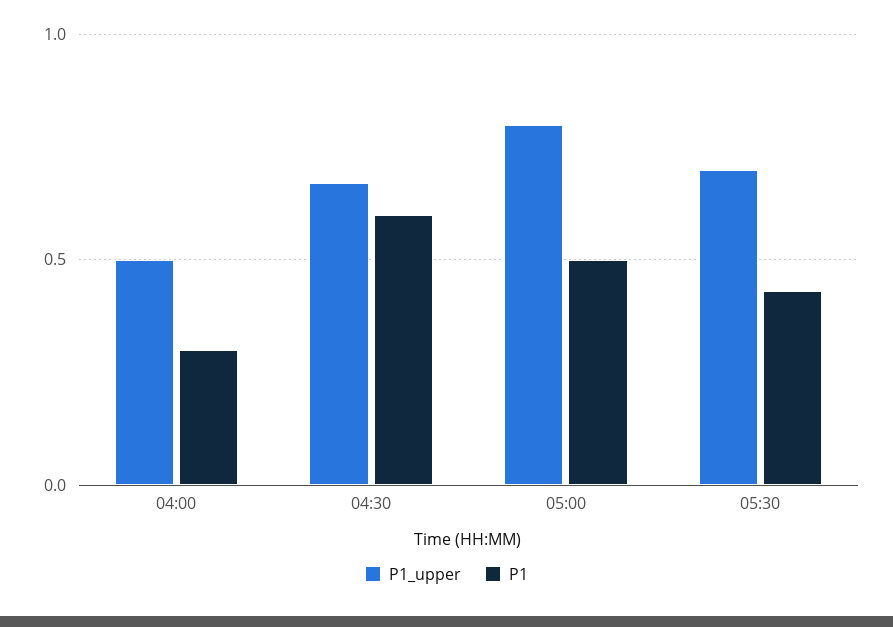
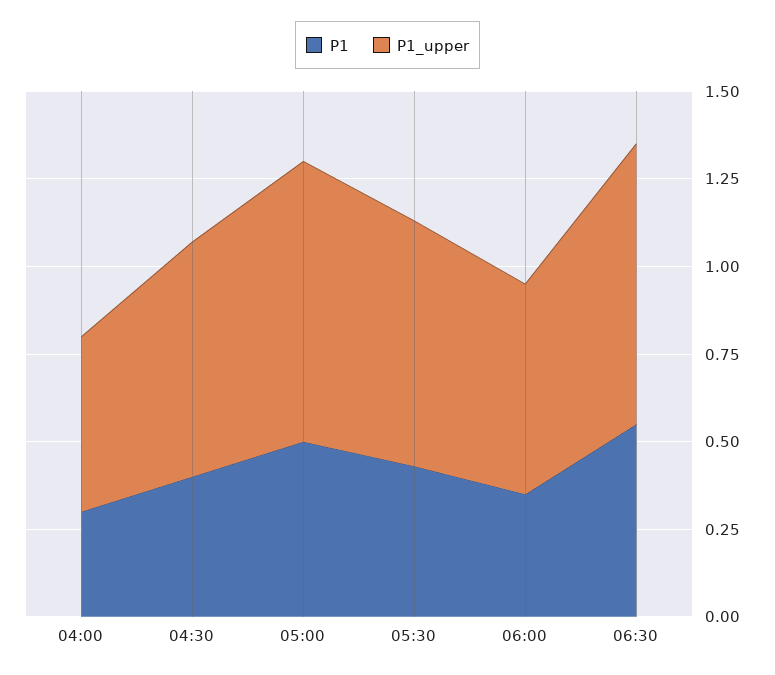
P1, 04:30: 0.6 -> 0.4
P1, 06:00: none -> 0.35
P1_upper, 06:00: none -> 0.6
P1, 06:30: none -> 0.55
P1_upper, 06:30: none -> 0.8

